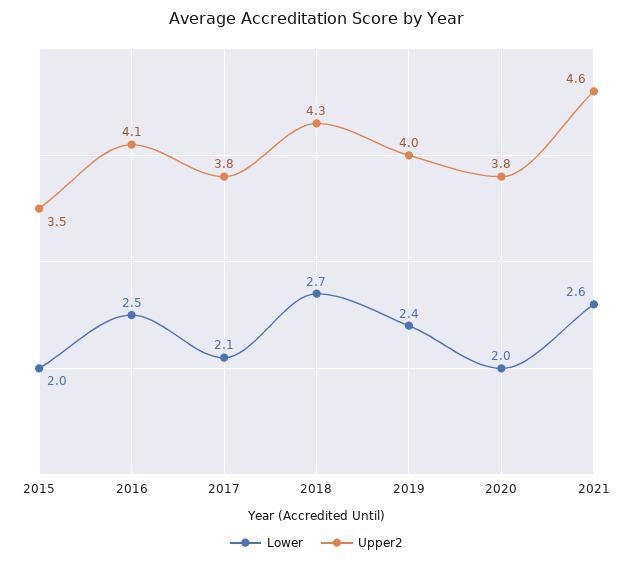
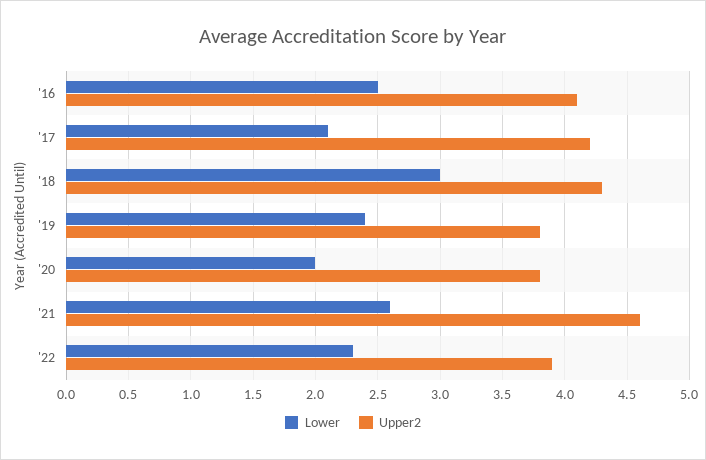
Lower, 2015: 2 -> none
Upper2, 2015: 3.5 -> none
Upper2, 2017: 3.8 -> 4.2
Lower, 2018: 2.7 -> 3
Upper2, 2019: 4 -> 3.8
Lower, '22: none -> 2.3
Upper2, '22: none -> 3.9

